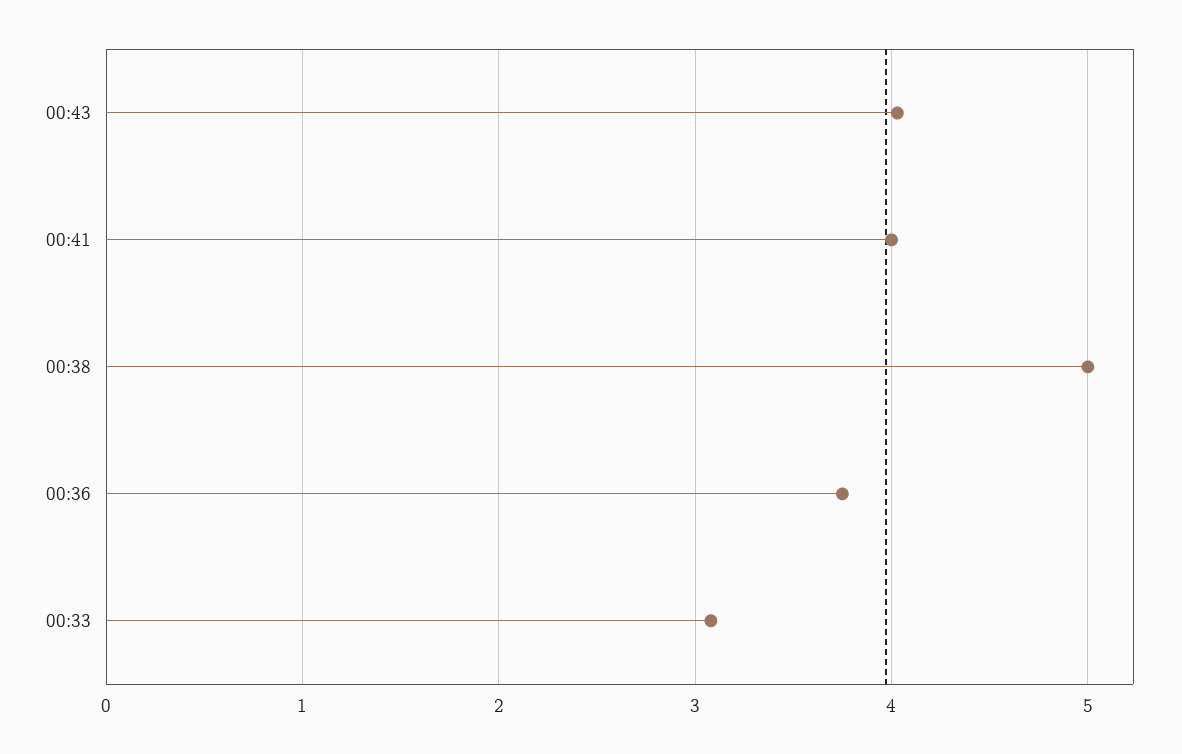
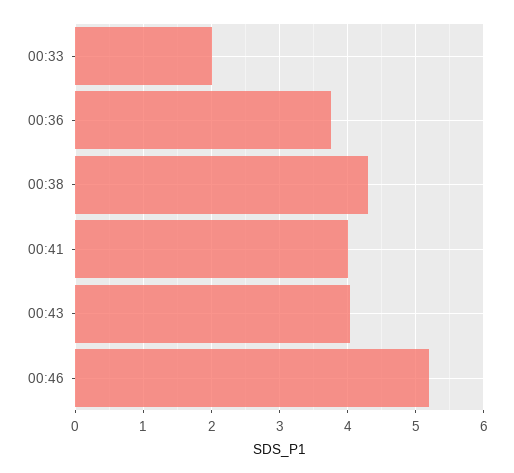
00:38: 5 -> 4.3
00:33: 3.1 -> 2
00:46: none -> 5.2

